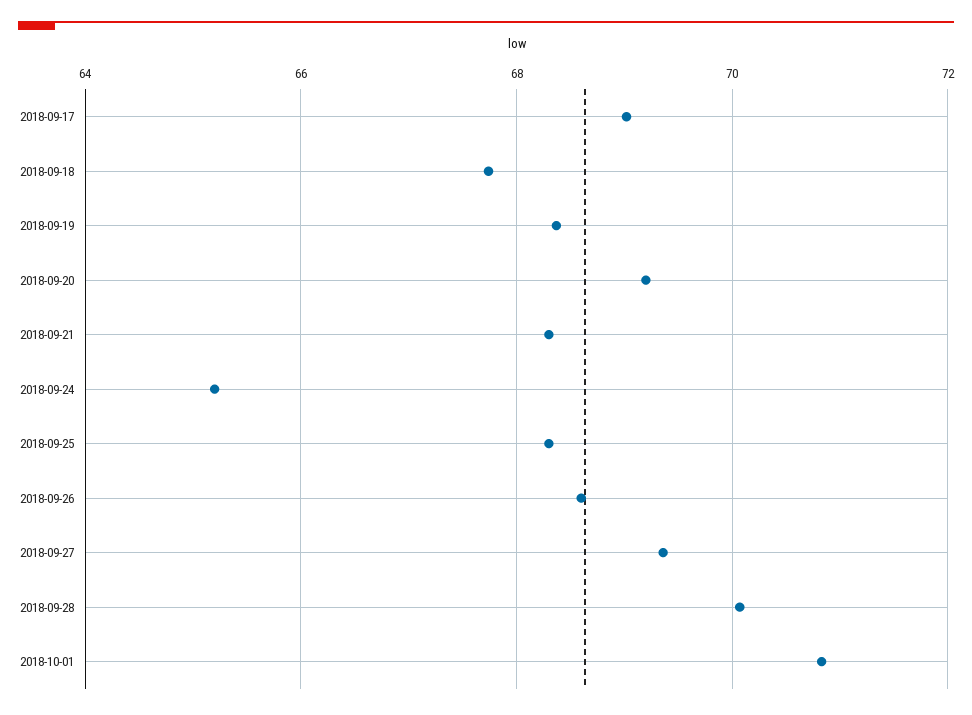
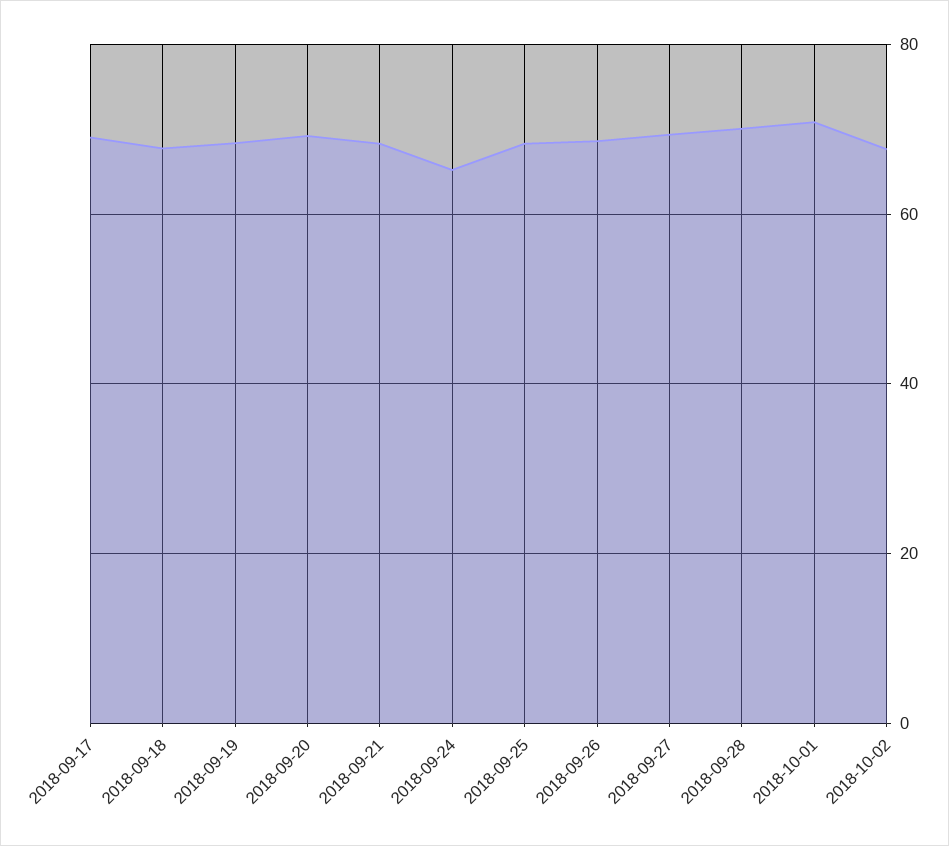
2018-10-02: none -> 68

